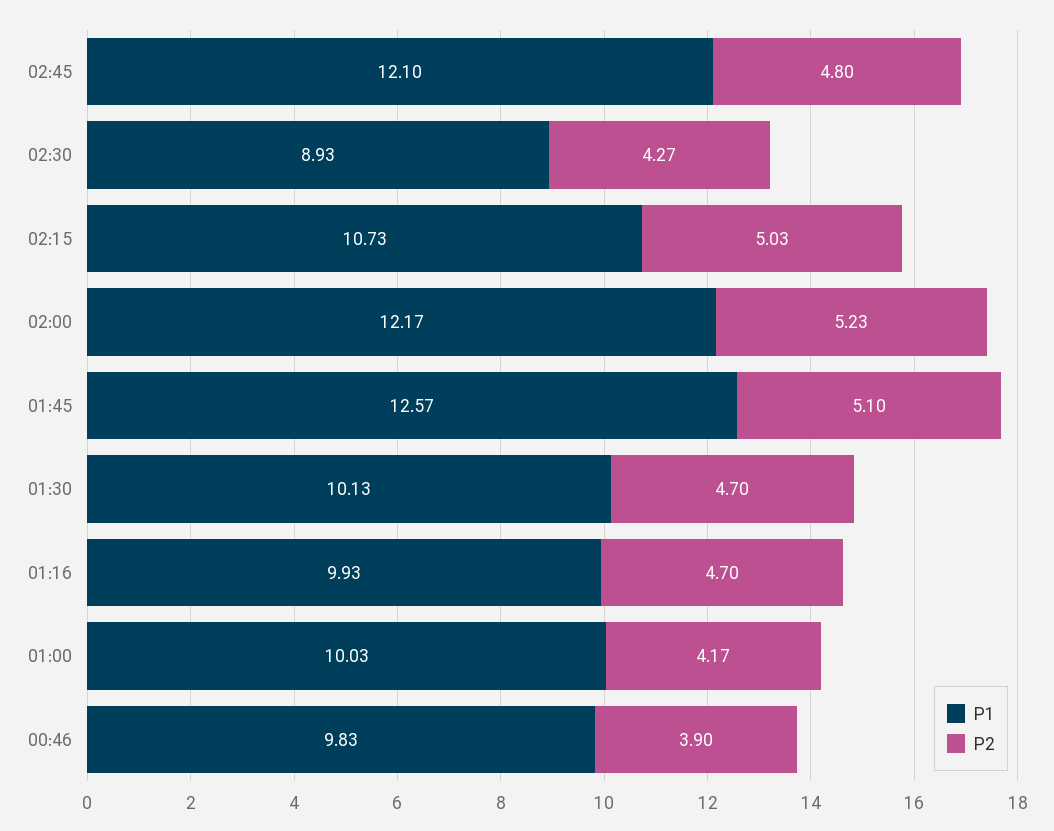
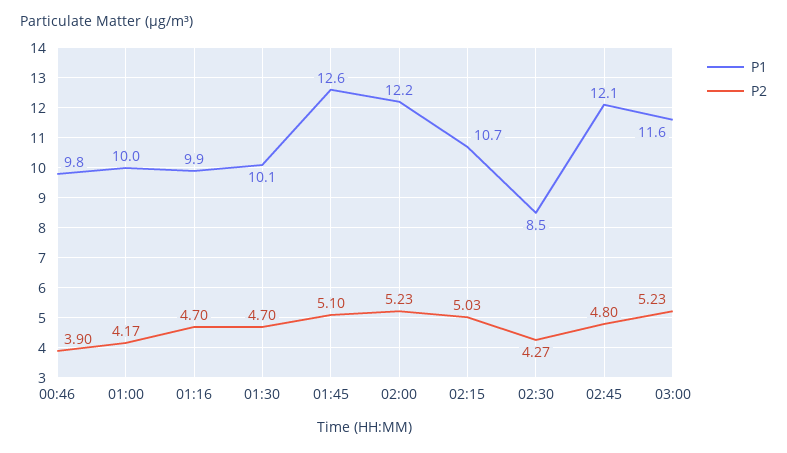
P1, 02:30: 8.93 -> 8.5
P1, 03:00: none -> 11.6
P2, 03:00: none -> 5.23

